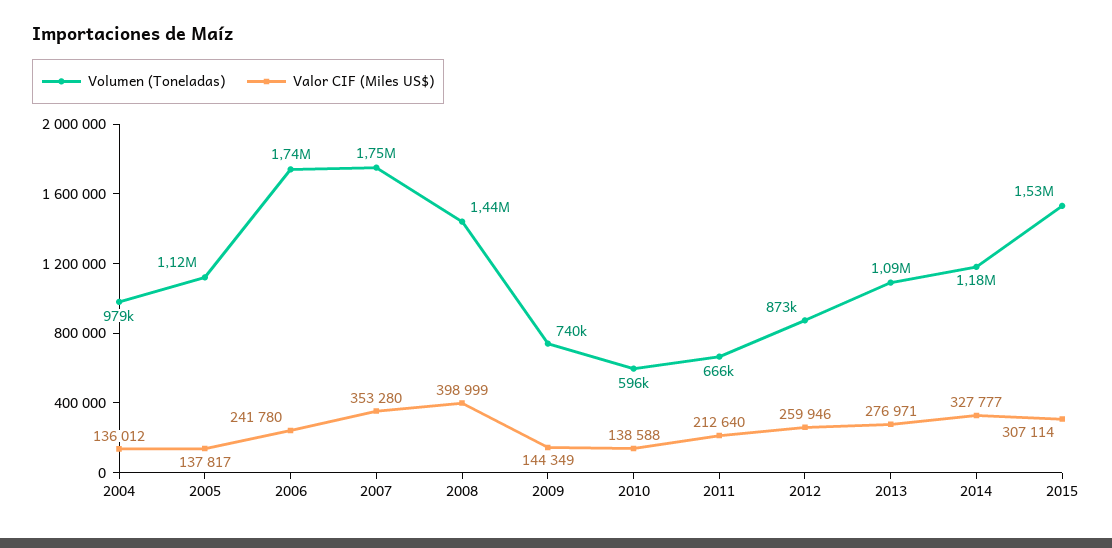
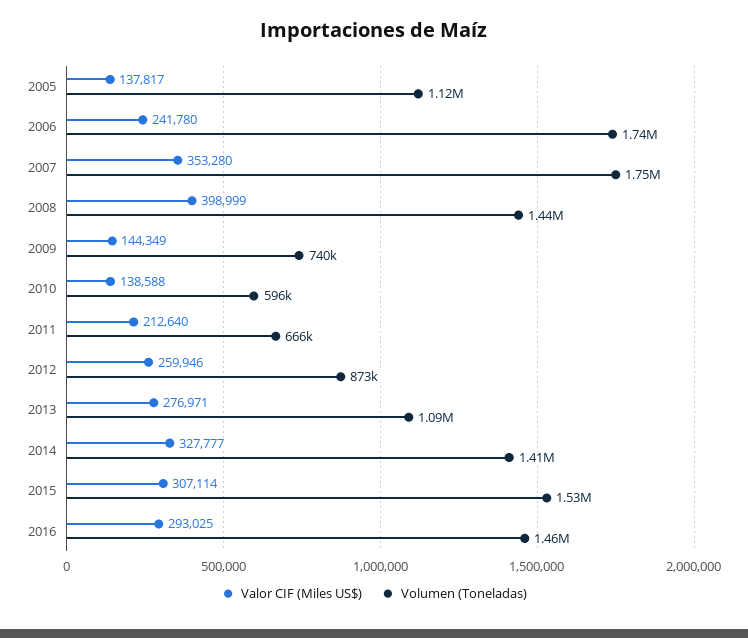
Volumen (Toneladas), 2004: 979000 -> none
Valor CIF (Miles US$), 2004: 136012 -> none
Volumen (Toneladas), 2014: 1180000 -> 1410000
Valor CIF (Miles US$), 2016: none -> 293025
Volumen (Toneladas), 2016: none -> 1460000

